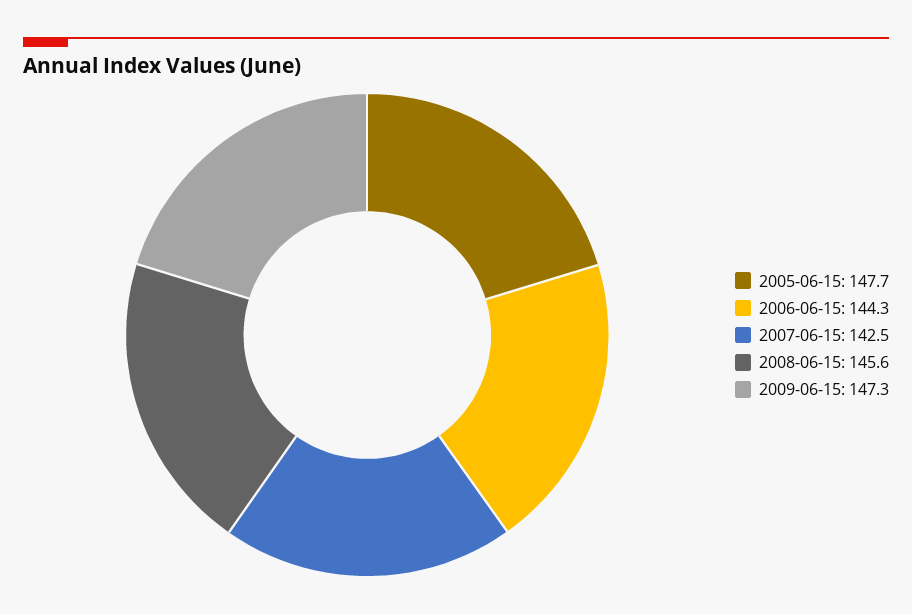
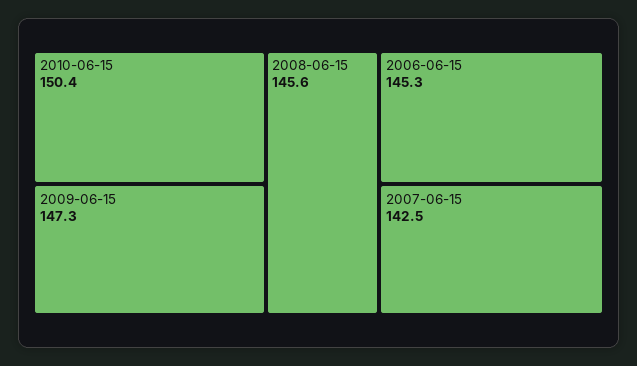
2005-06-15: 147.7 -> none
2006-06-15: 144.3 -> 145.3
2010-06-15: none -> 150.4

